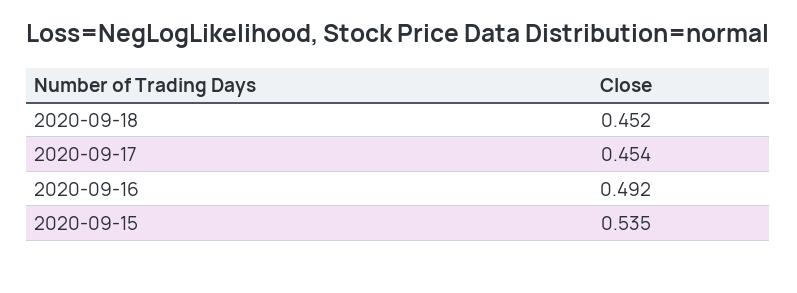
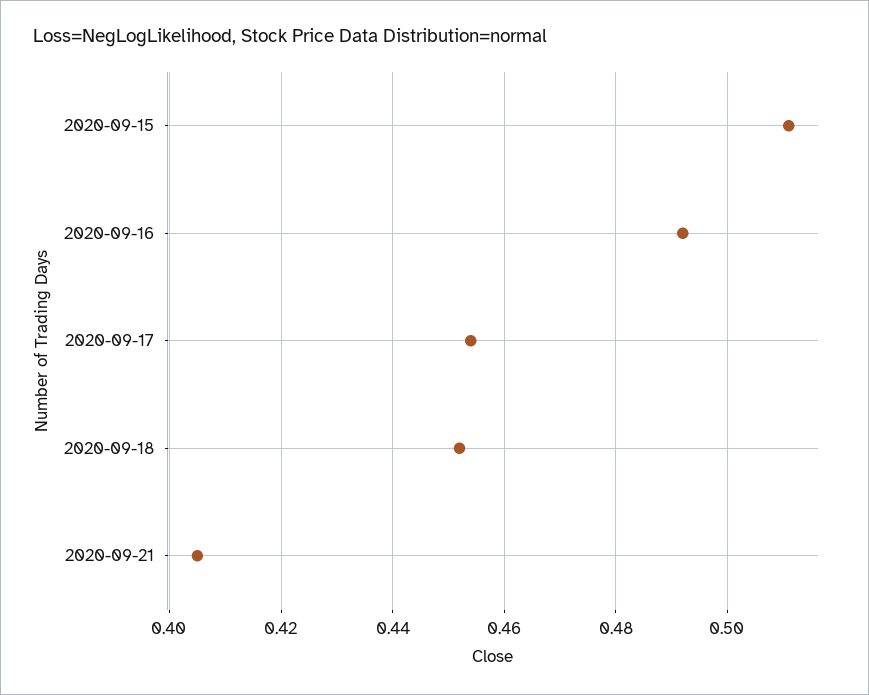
2020-09-15: 0.535 -> 0.51
2020-09-21: none -> 0.405

